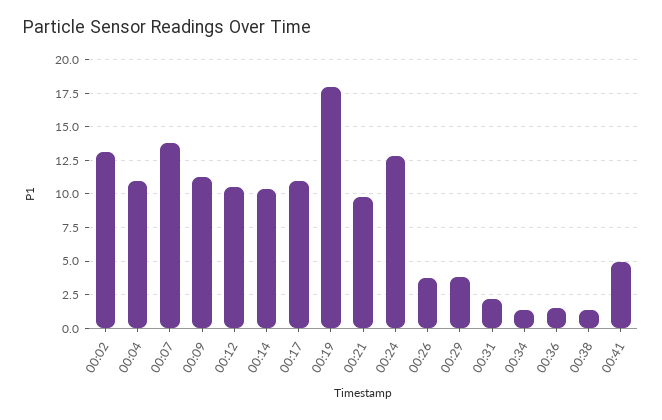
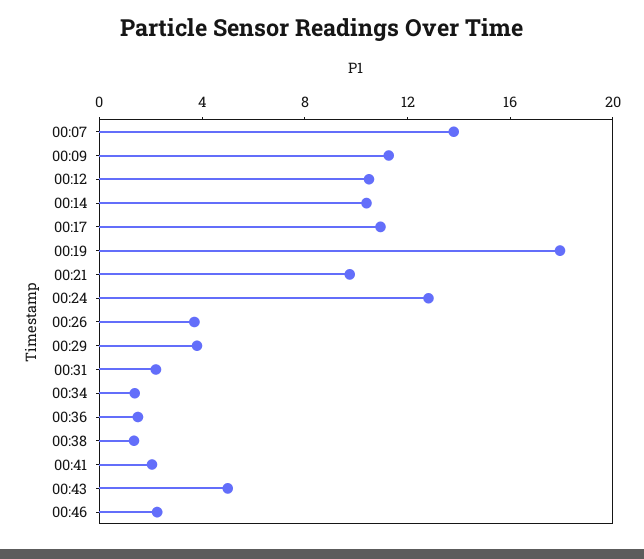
00:02: 13 -> none
00:04: 11 -> none
00:41: 5 -> 2
00:43: none -> 5
00:46: none -> 2

